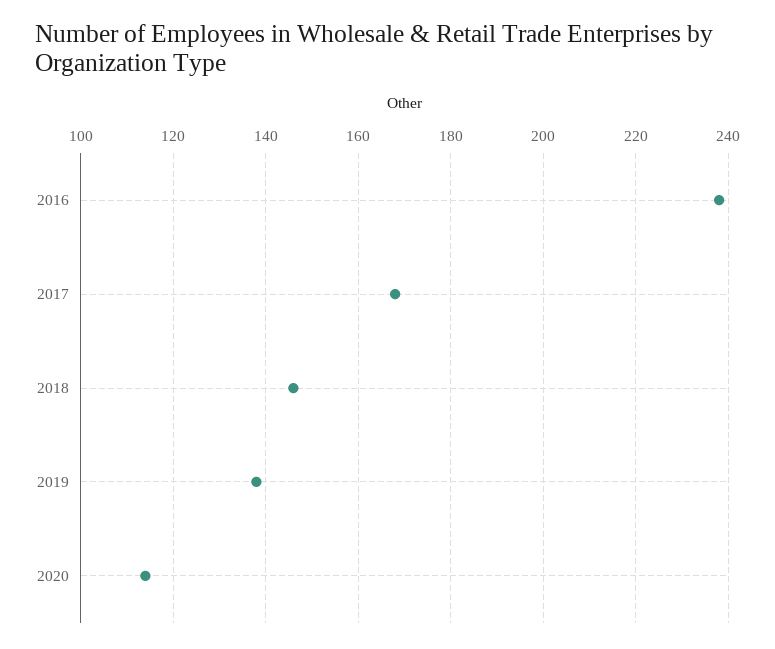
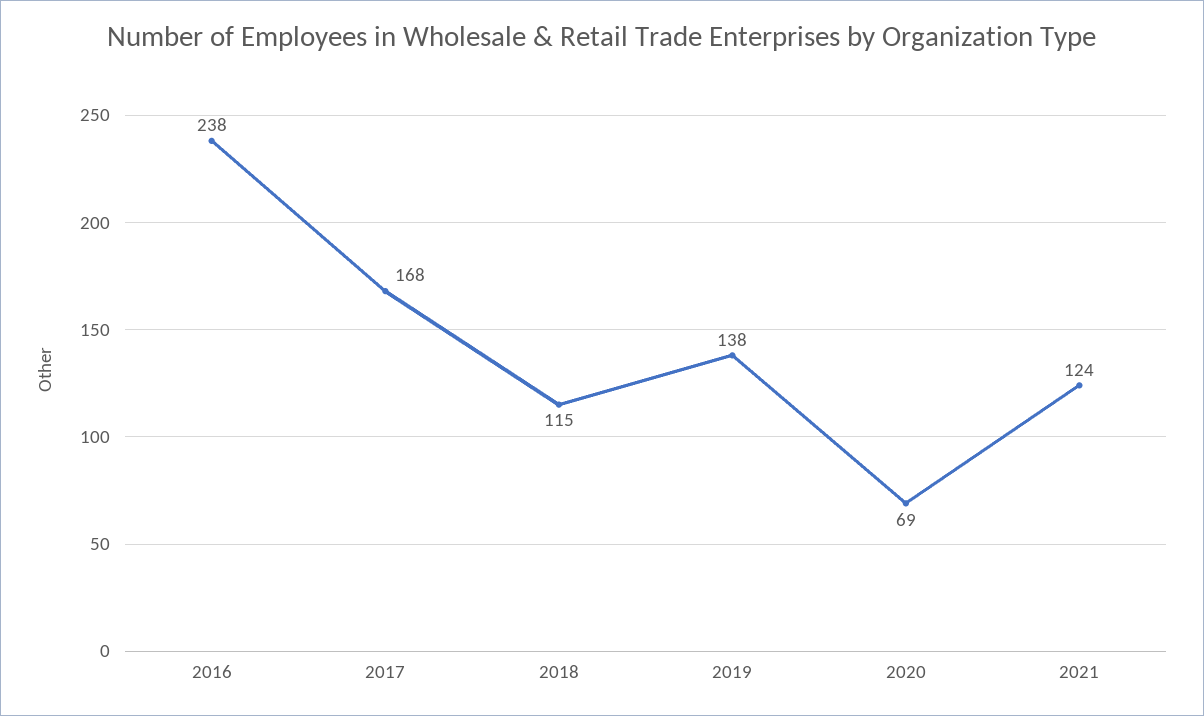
2018: 145 -> 115
2020: 115 -> 69
2021: none -> 124

